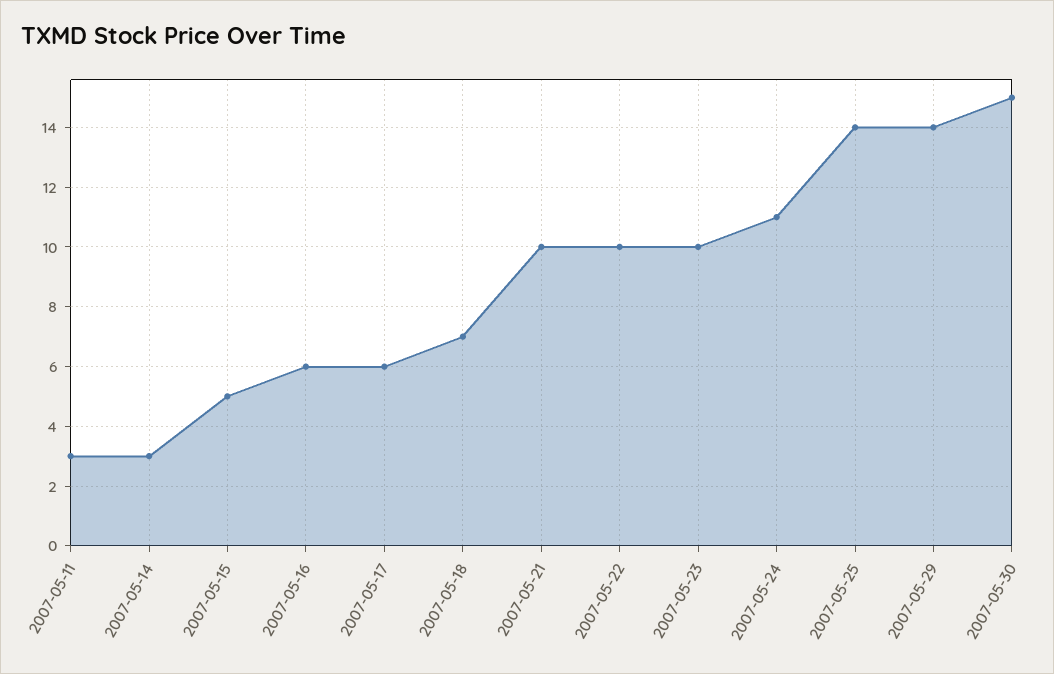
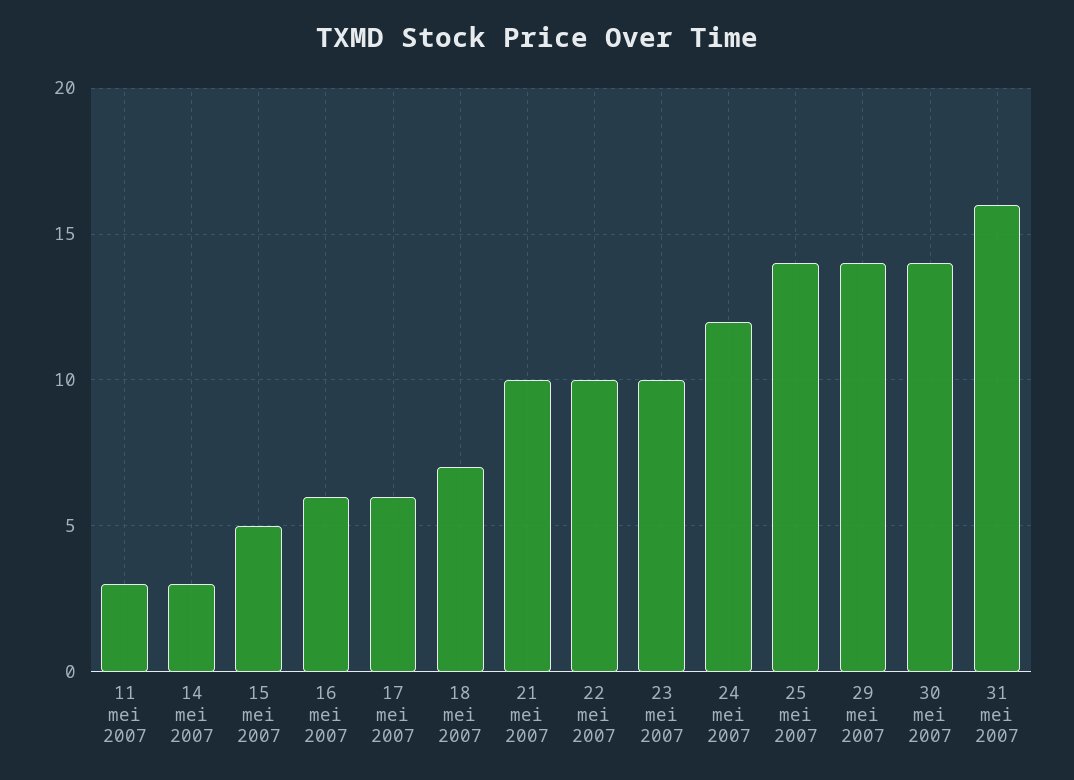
2007-05-24: 11 -> 12
2007-05-30: 15 -> 14
31 mei 2007: none -> 16

